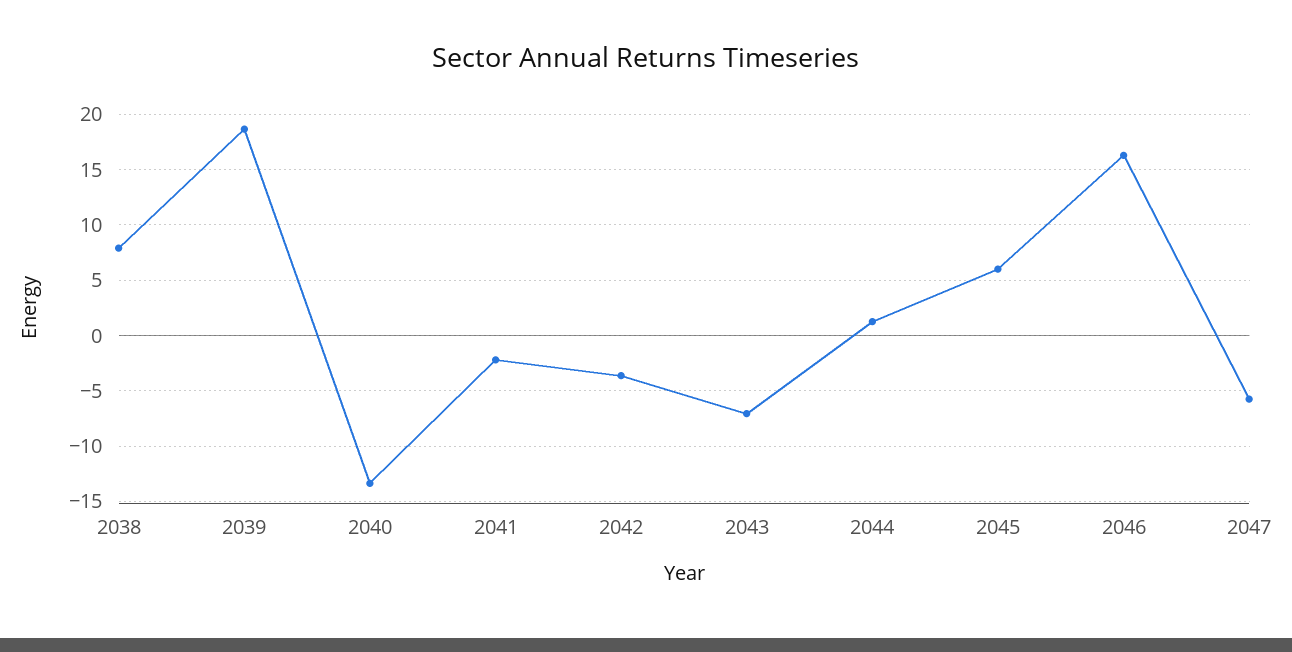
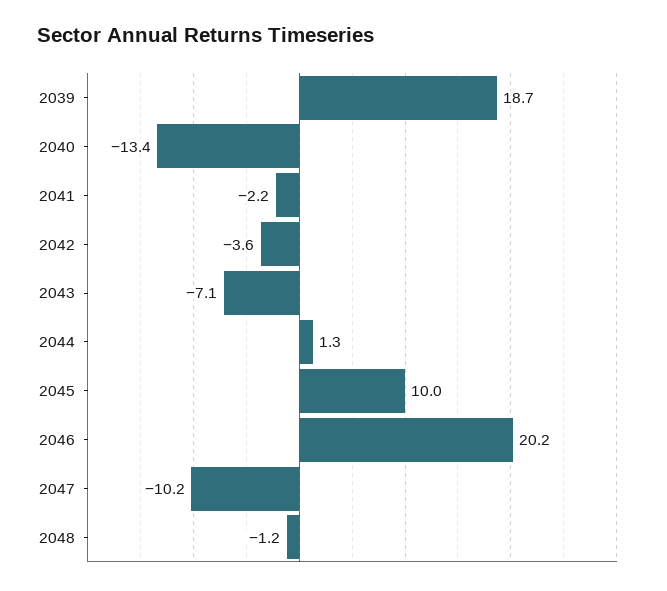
2038: 8 -> none
2045: 6 -> 10
2046: 16 -> 20.2
2047: -6 -> -10.2
2048: none -> -1.2

